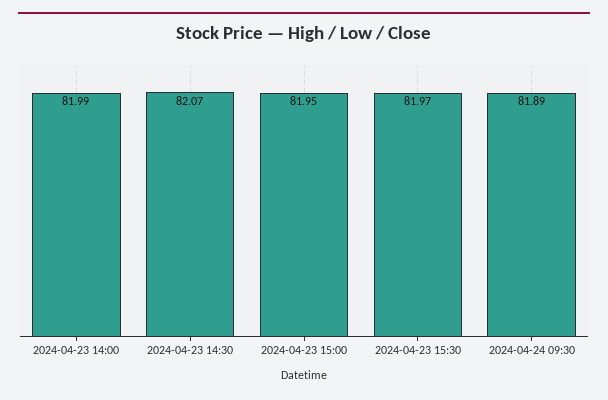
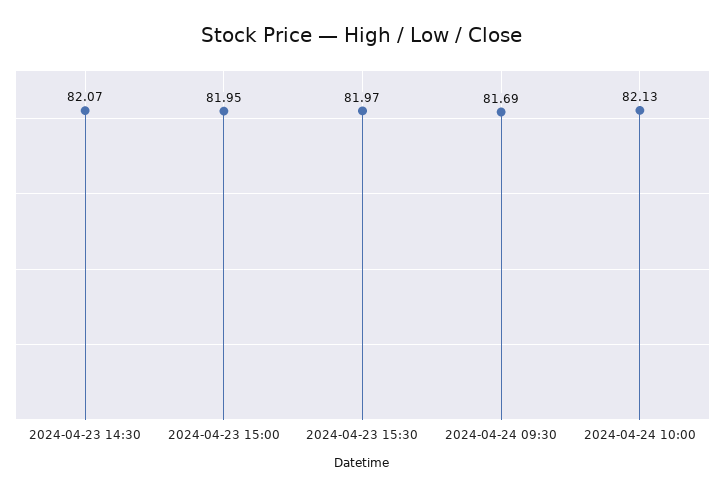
2024-04-23 14:00: 81.99 -> none
2024-04-24 09:30: 81.89 -> 81.69
2024-04-24 10:00: none -> 82.13

